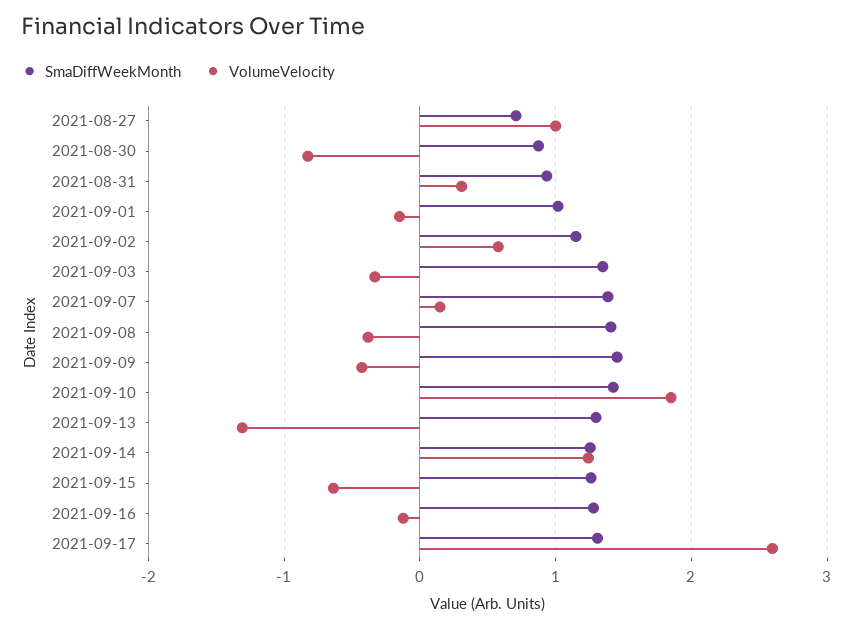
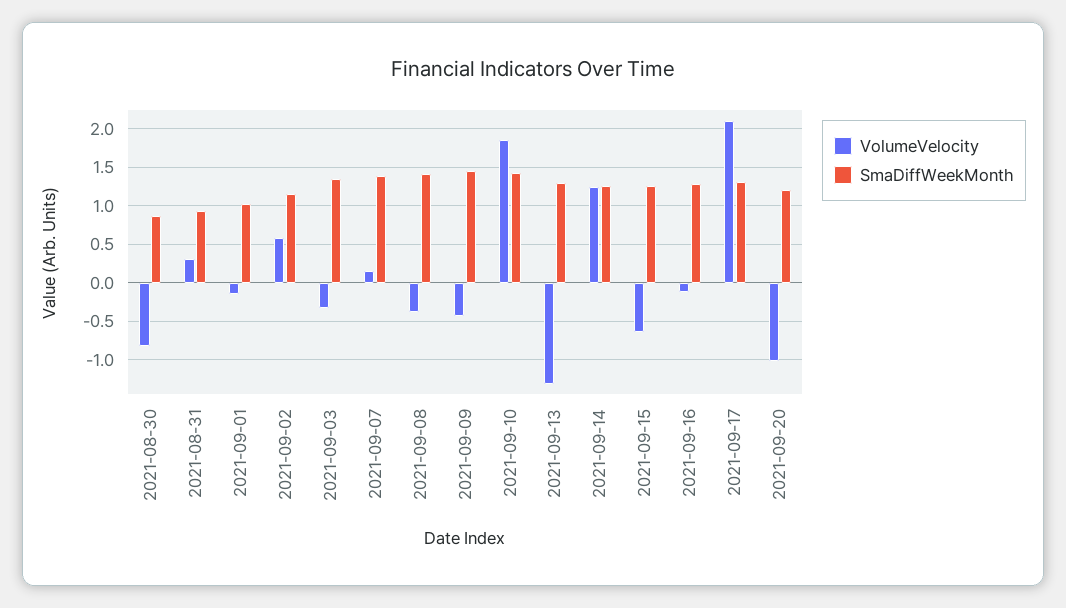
SmaDiffWeekMonth, 2021-08-27: 0.7 -> none
VolumeVelocity, 2021-08-27: 1 -> none
VolumeVelocity, 2021-09-17: 2.6 -> 2.1
VolumeVelocity, 2021-09-20: none -> -1
SmaDiffWeekMonth, 2021-09-20: none -> 1.2

